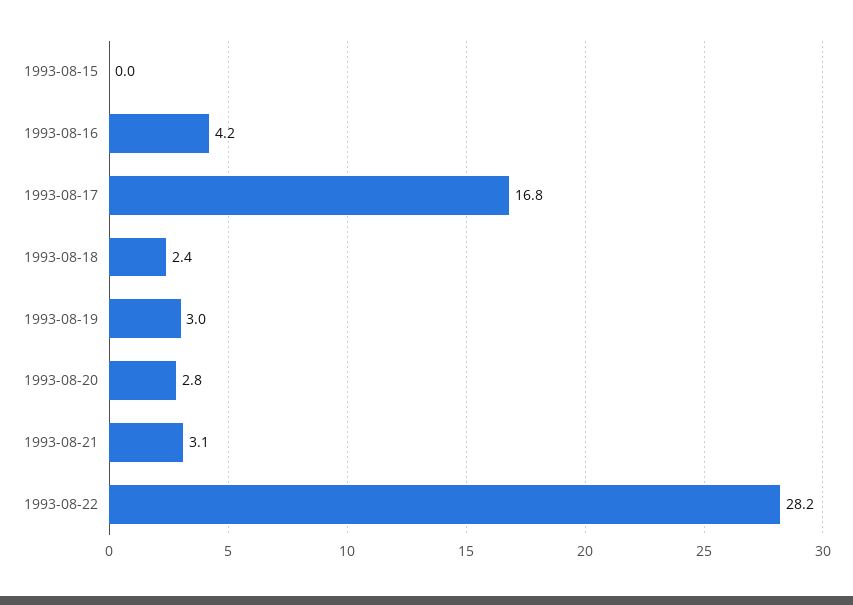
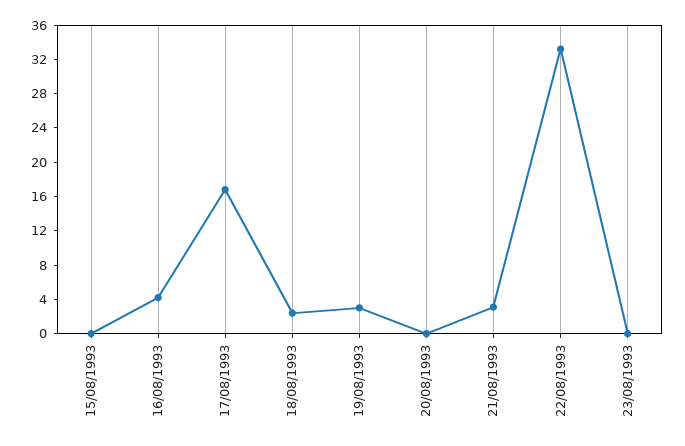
1993-08-20: 2.8 -> 0
1993-08-22: 28.2 -> 33
23/08/1993: none -> 0

